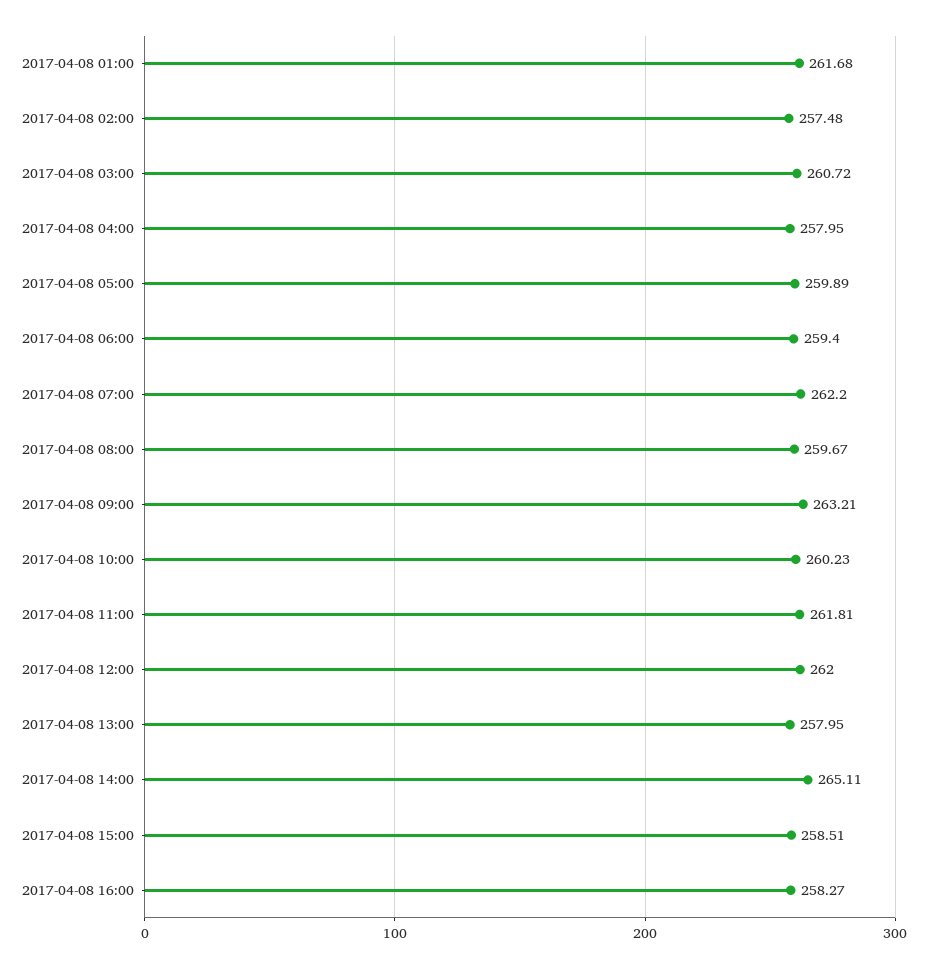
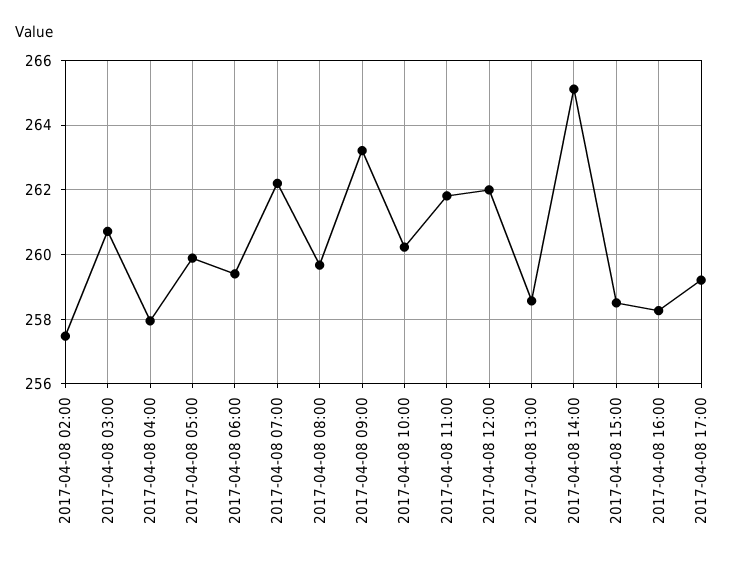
2017-04-08 01:00: 261.68 -> none
2017-04-08 13:00: 257.95 -> 258.6
2017-04-08 17:00: none -> 259.2

